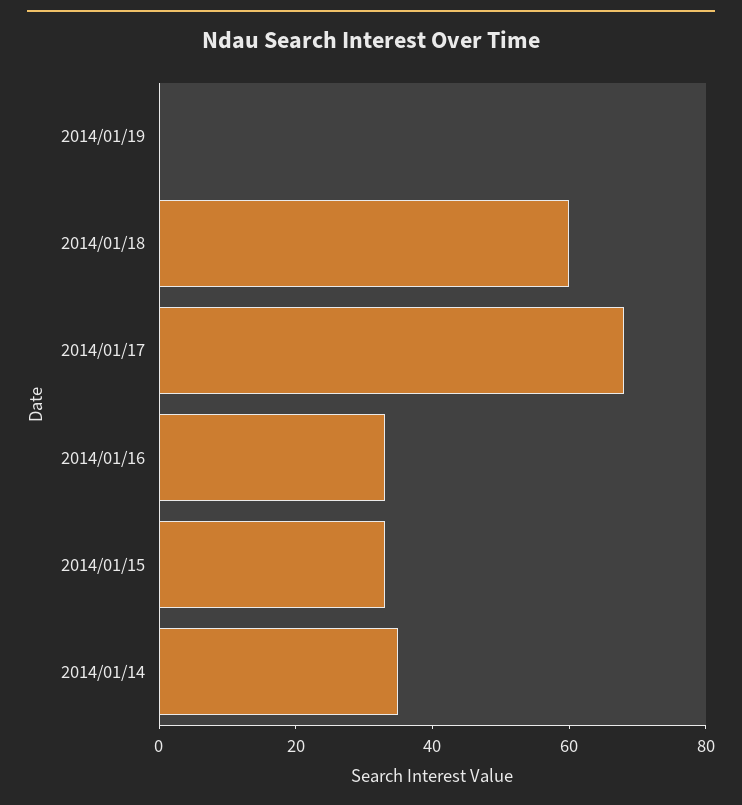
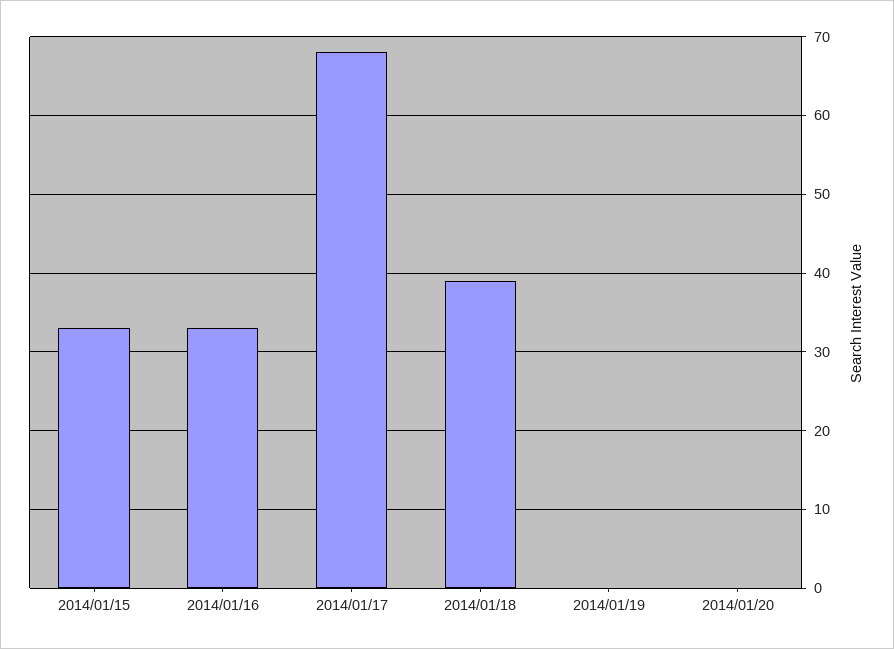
2014/01/18: 60 -> 39
2014/01/14: 35 -> none
2014/01/20: none -> 0

